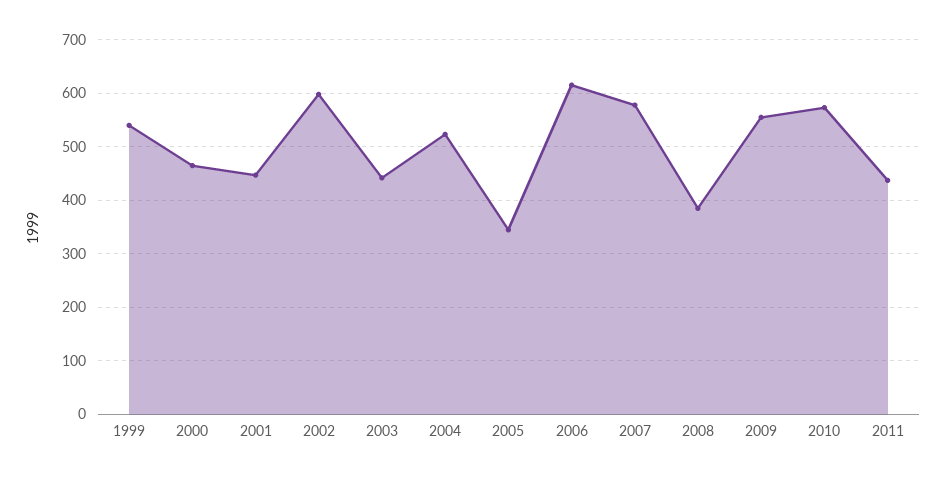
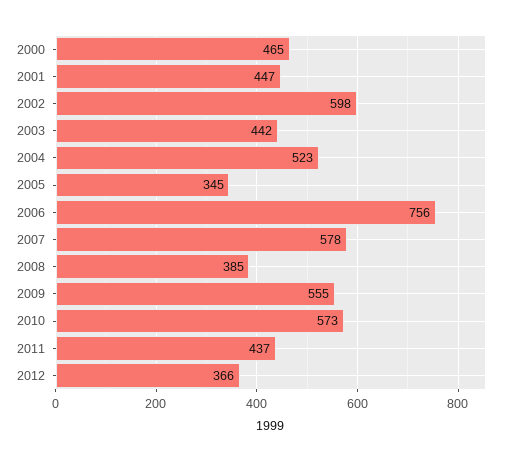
1999: 540 -> none
2006: 620 -> 756
2012: none -> 366

